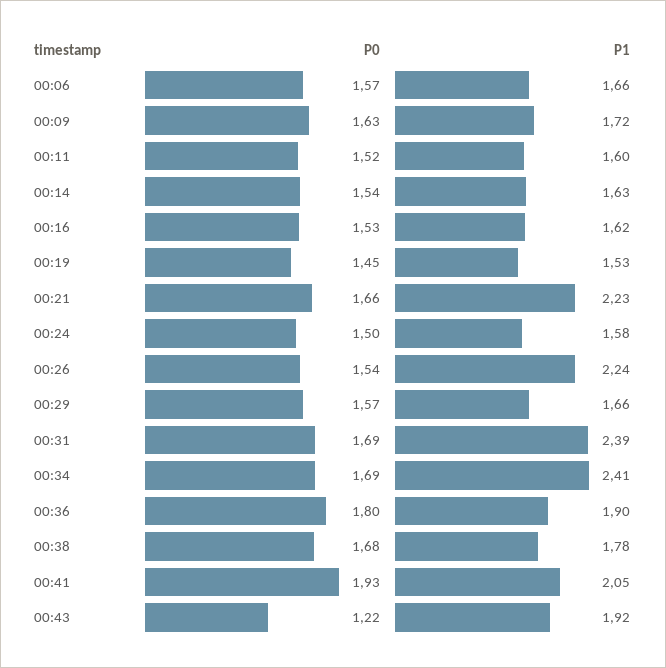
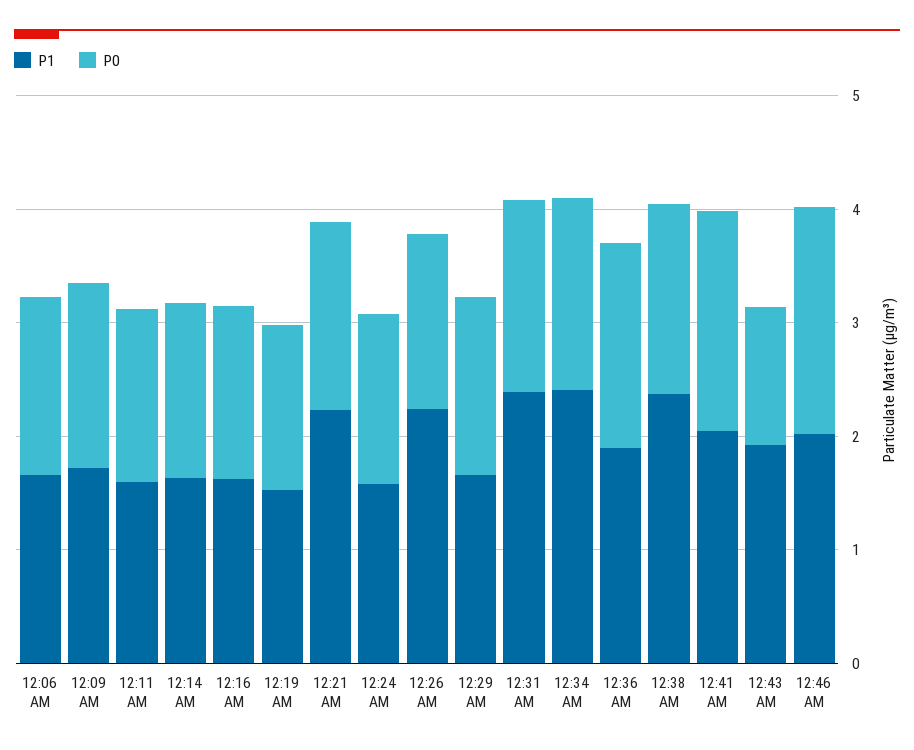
P1, 00:38: 1.78 -> 2.4
P1, 12:46 AM: none -> 2
P0, 12:46 AM: none -> 2

